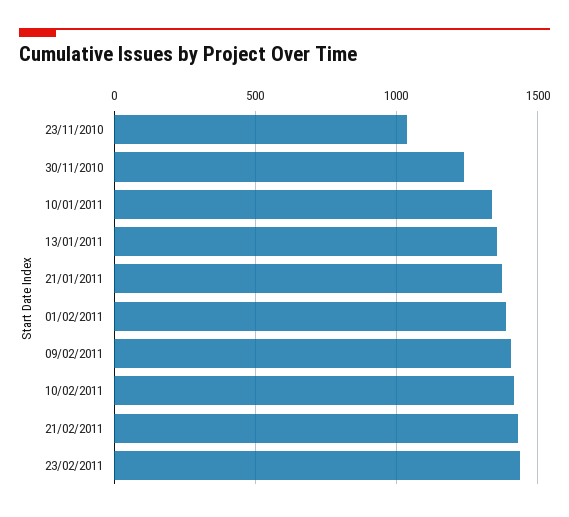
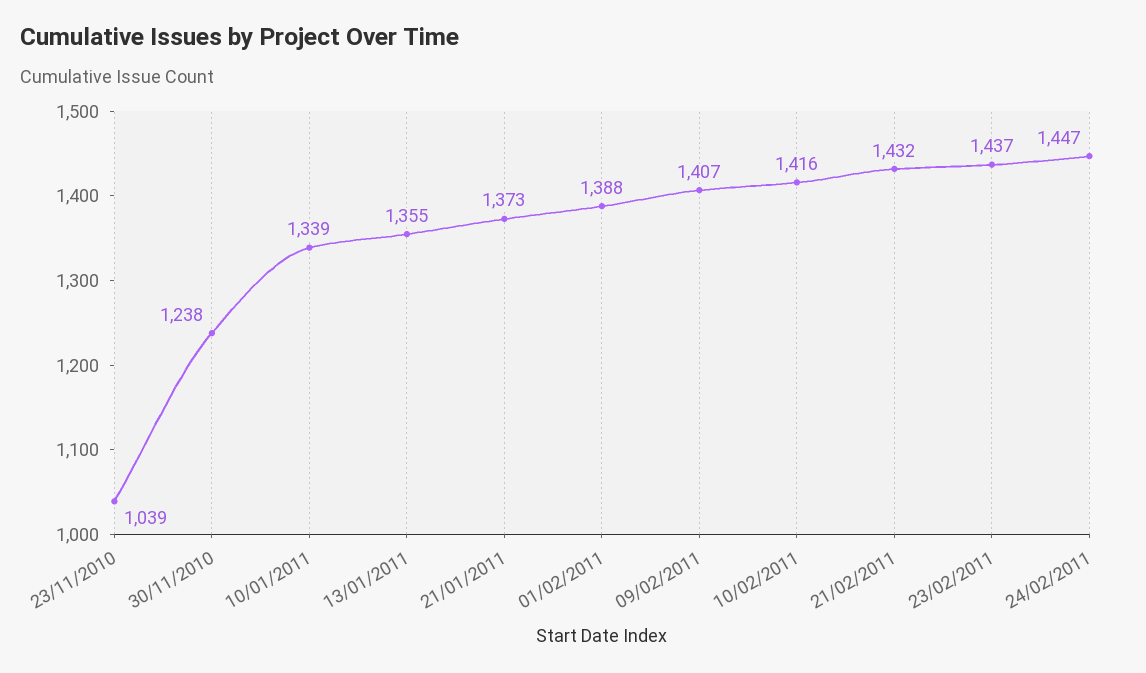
24/02/2011: none -> 1447

